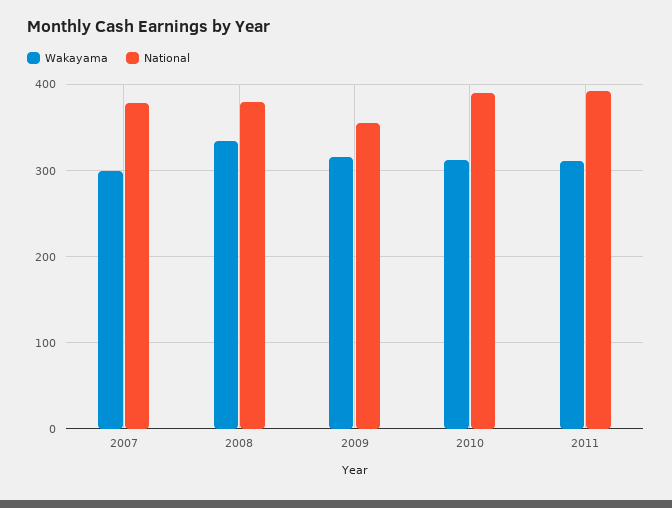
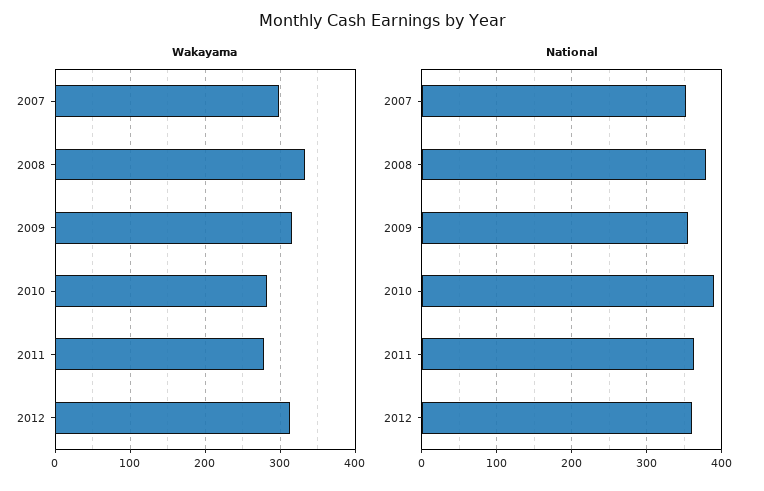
National, 2007: 380 -> 350
Wakayama, 2010: 310 -> 280
Wakayama, 2011: 310 -> 280
National, 2011: 390 -> 360
Wakayama, 2012: none -> 310
National, 2012: none -> 360

